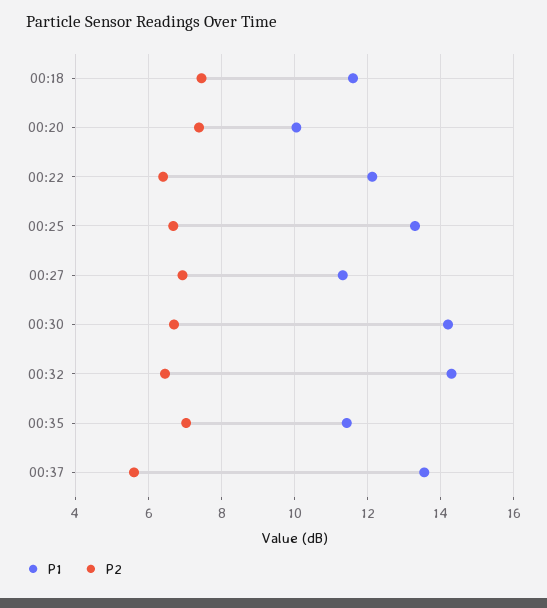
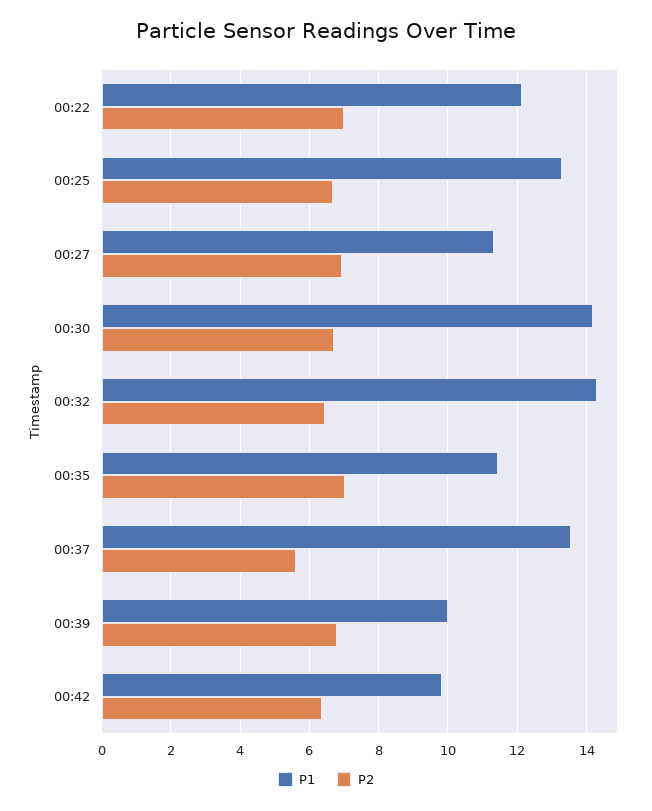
P1, 00:18: 11.6 -> none
P2, 00:18: 7.4 -> none
P1, 00:20: 10 -> none
P2, 00:20: 7.4 -> none
P2, 00:22: 6.4 -> 7
P1, 00:39: none -> 10
P2, 00:39: none -> 6.8
P1, 00:42: none -> 9.8
P2, 00:42: none -> 6.4

